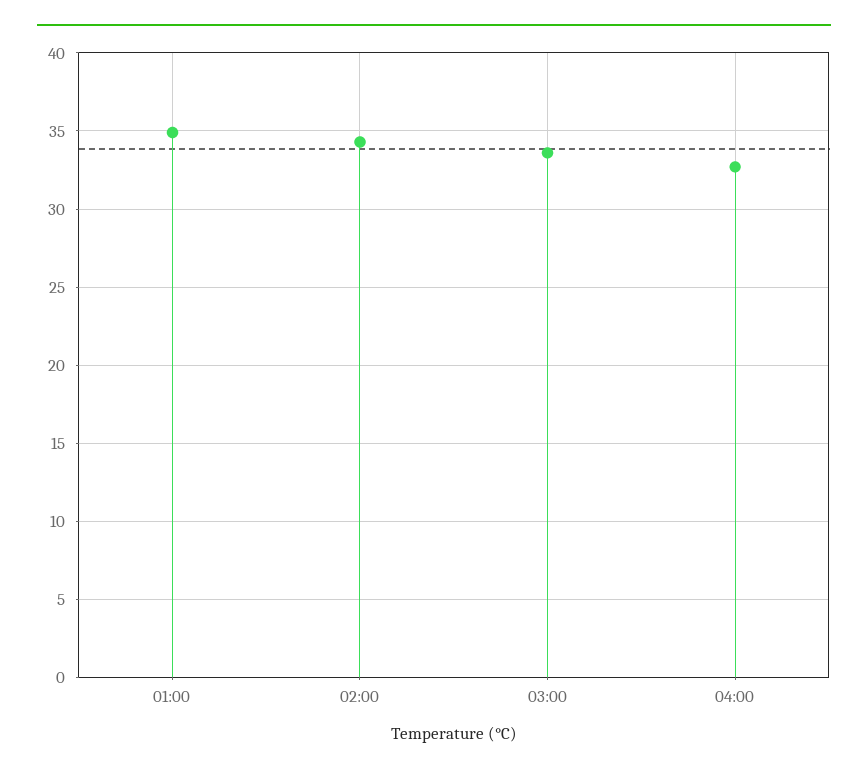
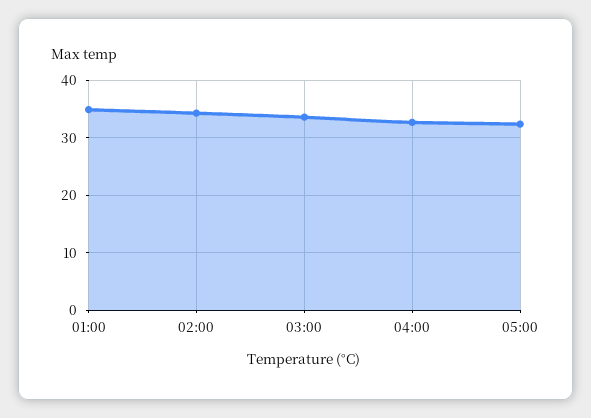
05:00: none -> 32

